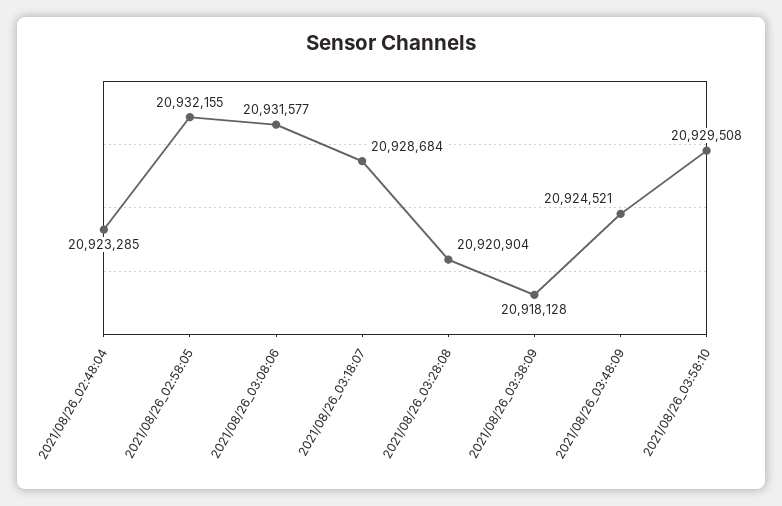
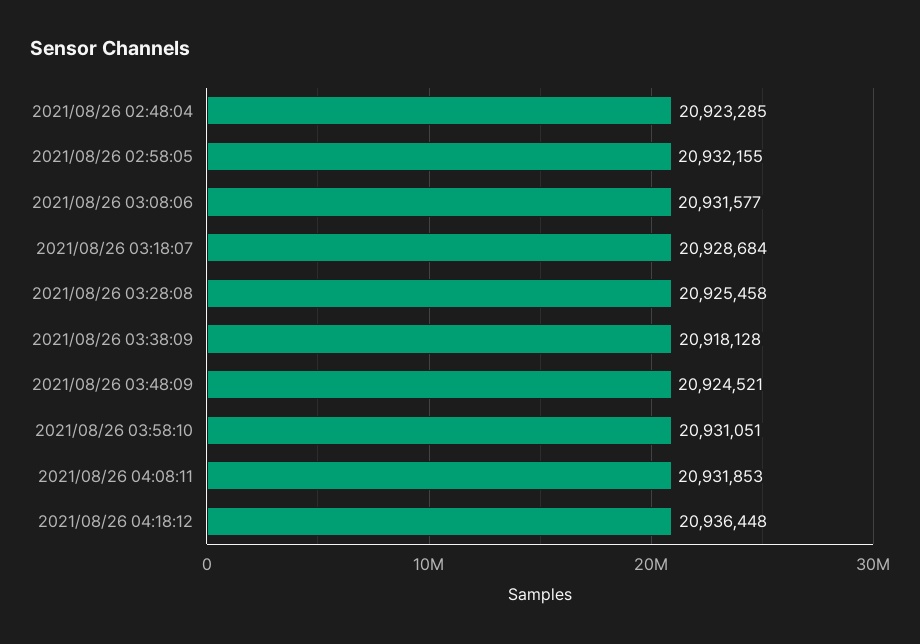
2021/08/26_03:28:08: 20920904 -> 20925458
2021/08/26_03:58:10: 20929508 -> 20931051
2021/08/26 04:08:11: none -> 20931853
2021/08/26 04:18:12: none -> 20936448

